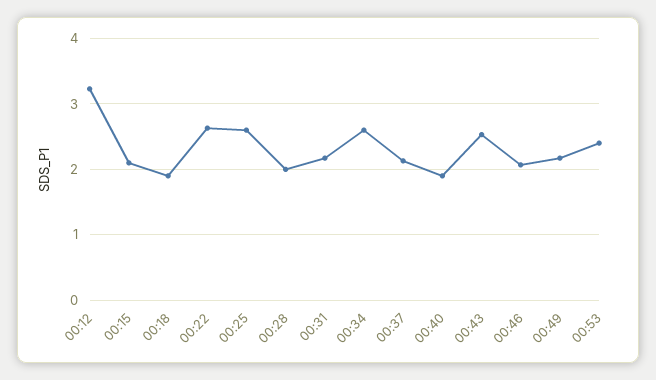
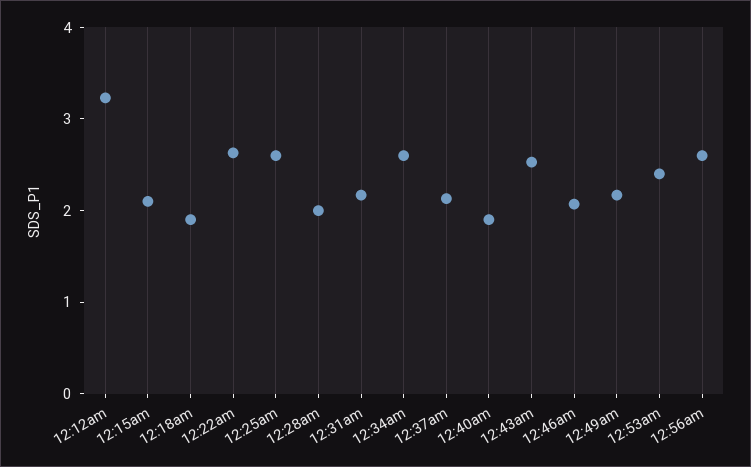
12:56am: none -> 2.6

